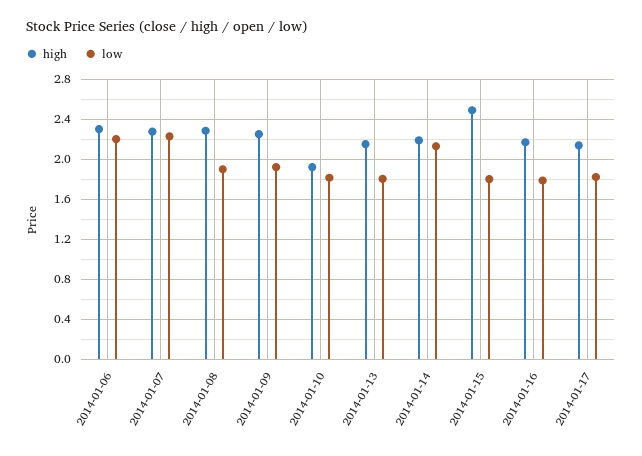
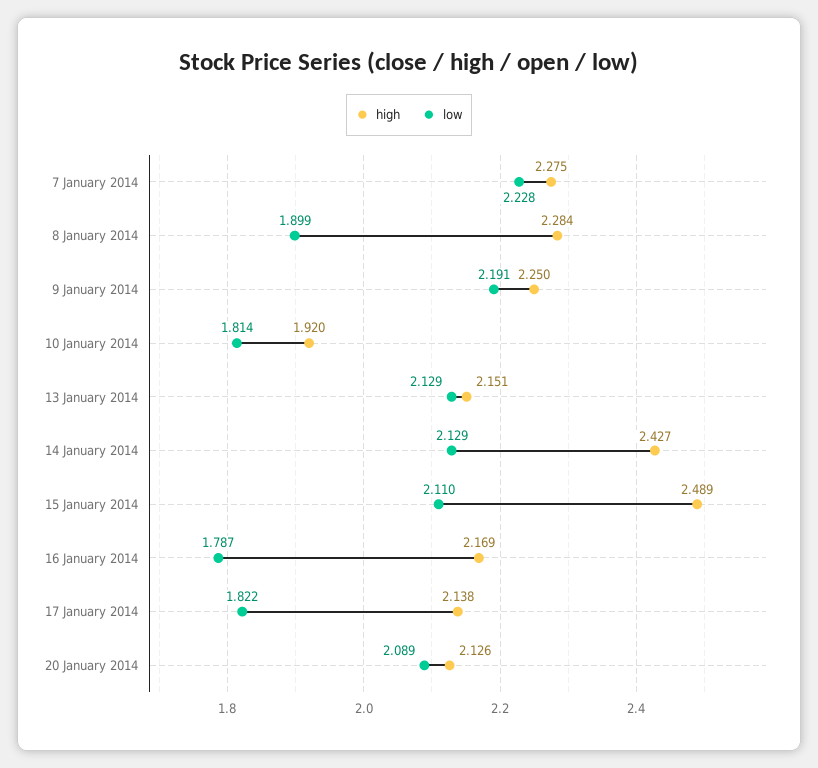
high, 2014-01-06: 2.3 -> none
low, 2014-01-06: 2.2 -> none
low, 2014-01-09: 1.9 -> 2.191
low, 2014-01-13: 1.8 -> 2.129
high, 2014-01-14: 2.2 -> 2.427
low, 2014-01-15: 1.8 -> 2.11
high, 20 January 2014: none -> 2.126
low, 20 January 2014: none -> 2.089

